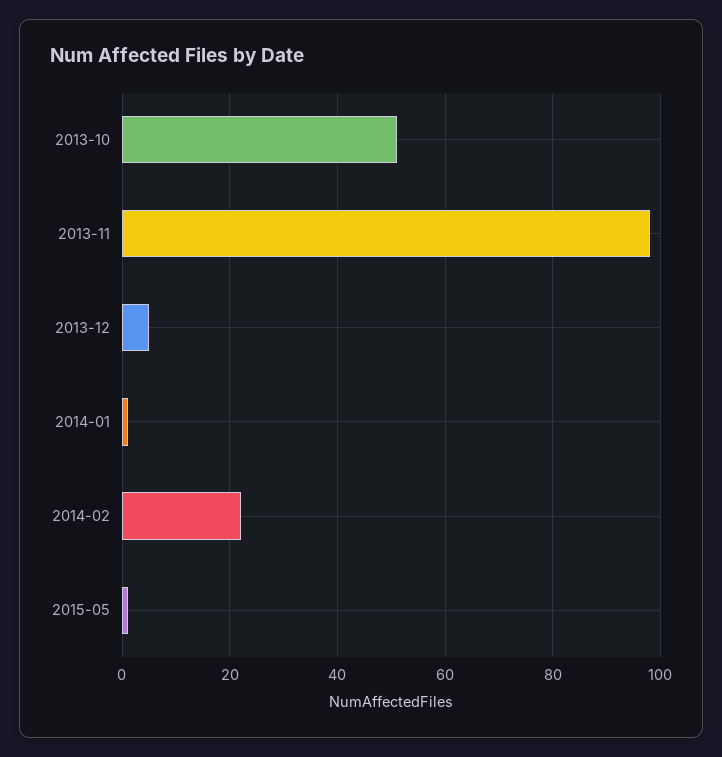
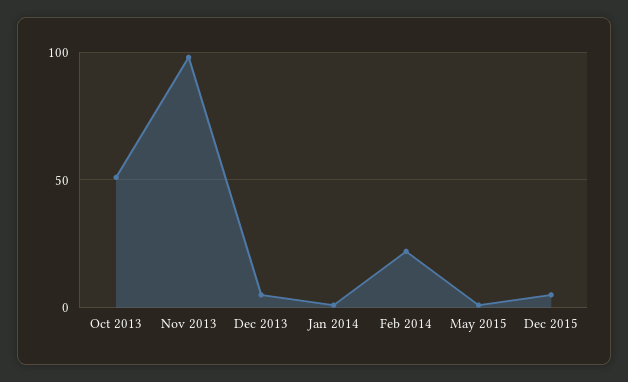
Dec 2015: none -> 5

